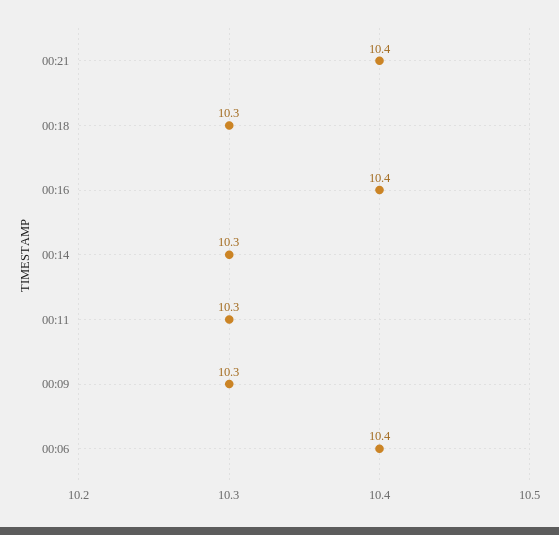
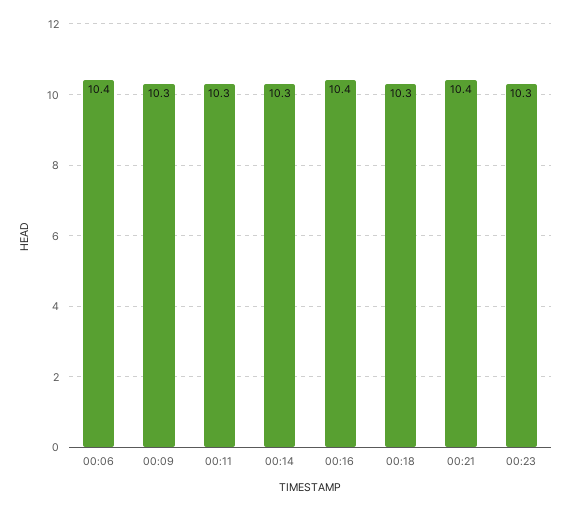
00:23: none -> 10.3

